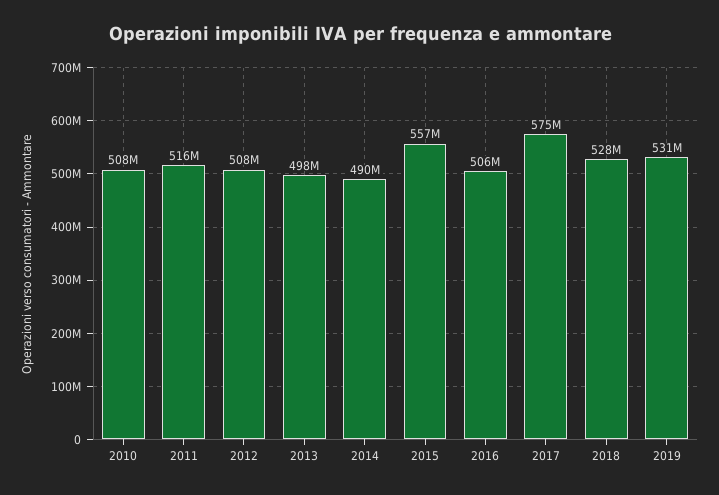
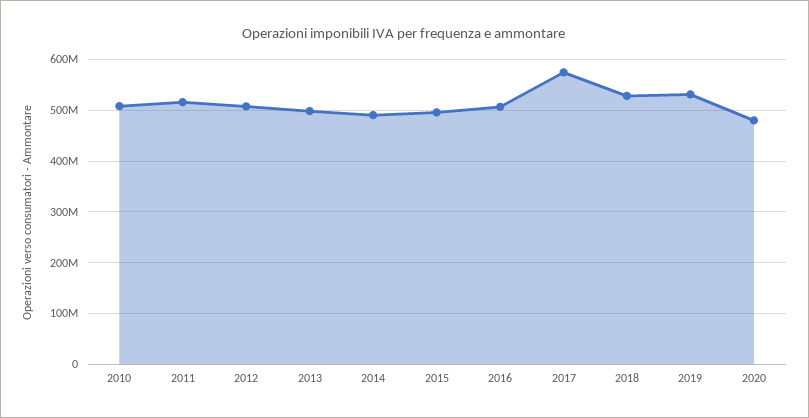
2015: 557000000 -> 500000000
2020: none -> 480000000

